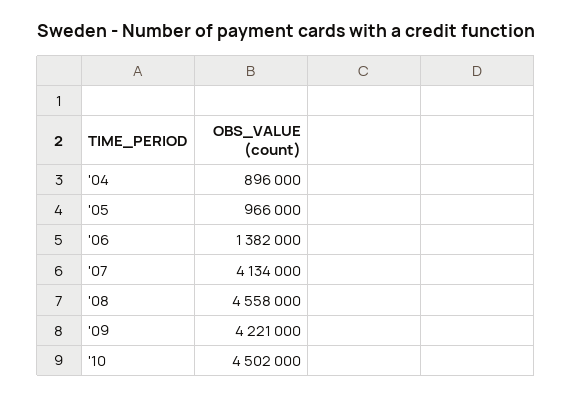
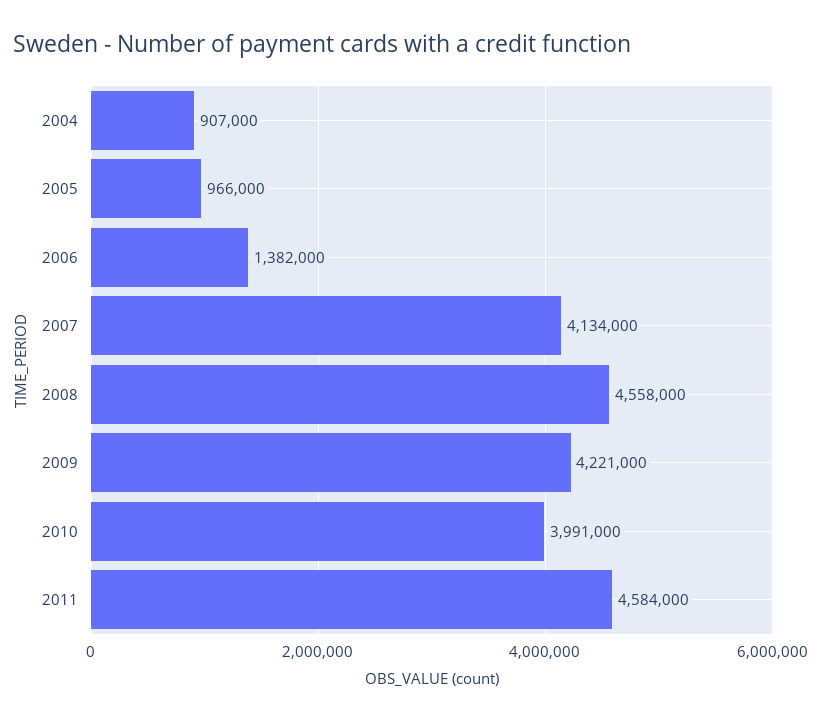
'04: 896000 -> 907000
'10: 4502000 -> 3991000
2011: none -> 4584000

